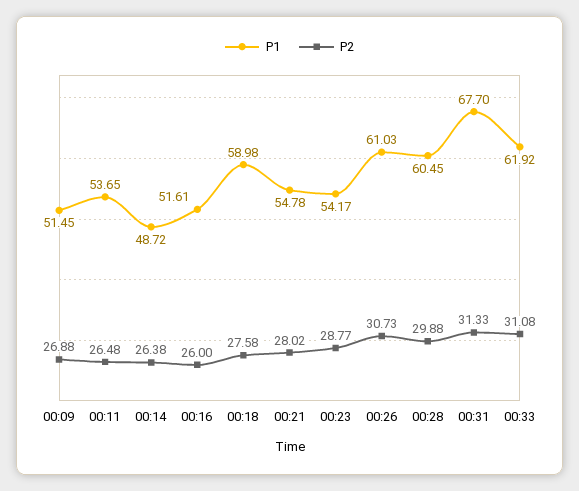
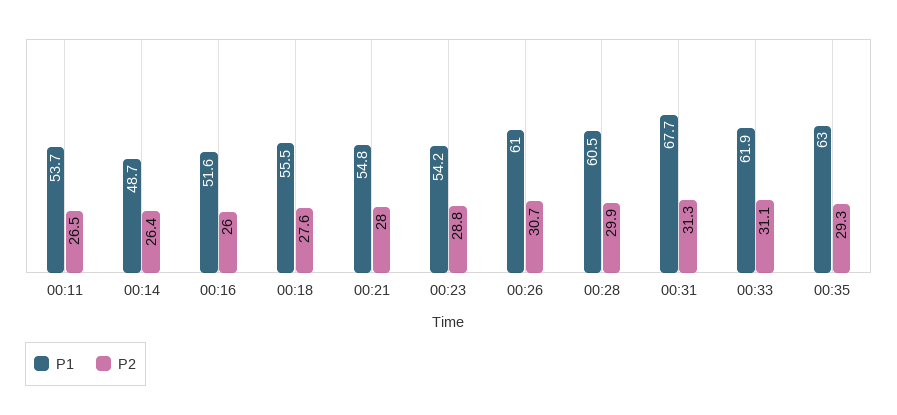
P1, 00:09: 51.45 -> none
P2, 00:09: 26.88 -> none
P1, 00:18: 58.98 -> 55.5
P1, 00:35: none -> 63
P2, 00:35: none -> 29.3

